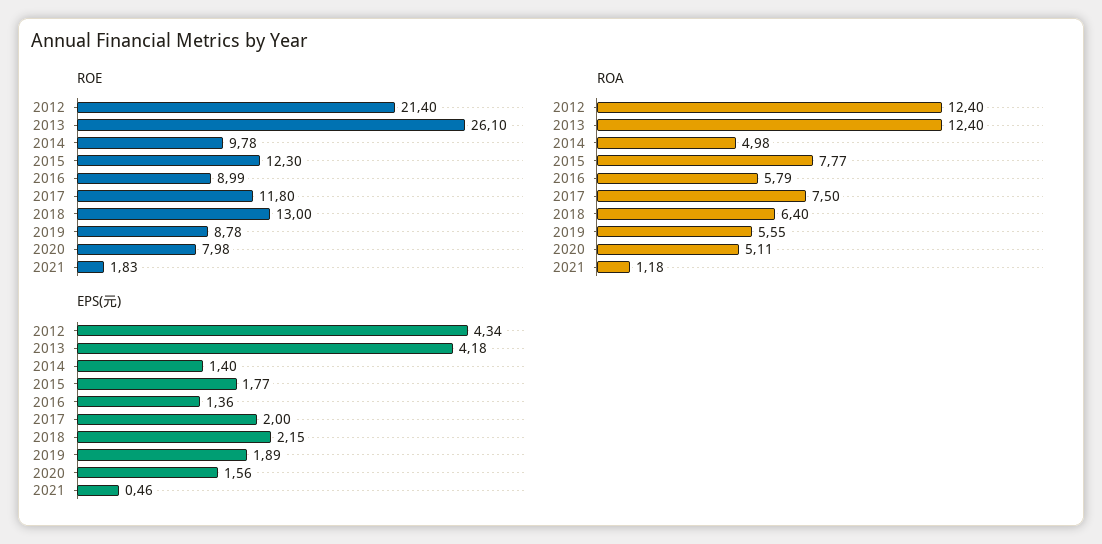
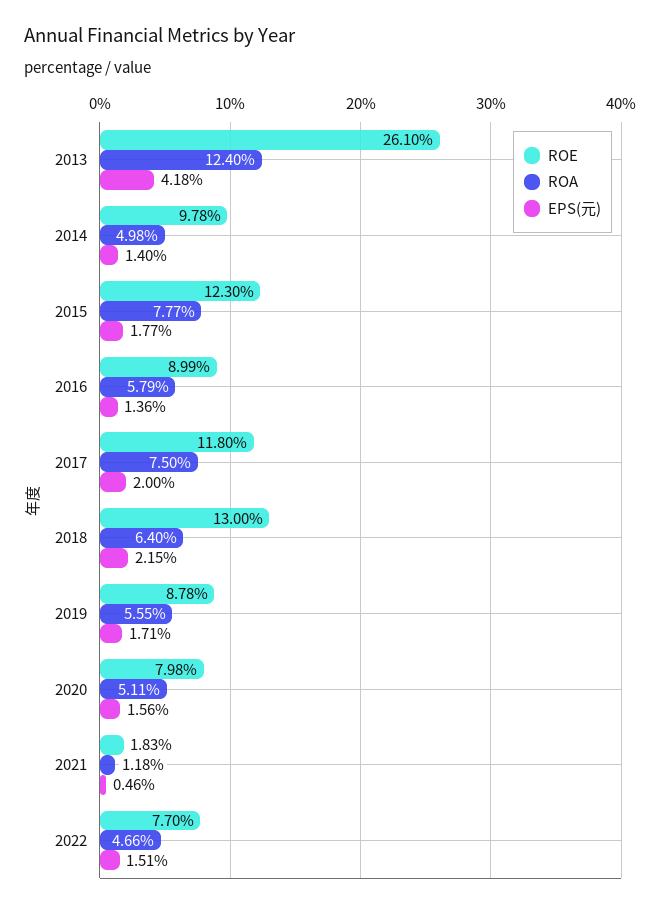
ROE, 2012: 21.4 -> none
ROA, 2012: 12.4 -> none
EPS(元), 2012: 4.34 -> none
EPS(元), 2019: 1.89 -> 1.71
ROE, 2022: none -> 7.7
ROA, 2022: none -> 4.66
EPS(元), 2022: none -> 1.51

